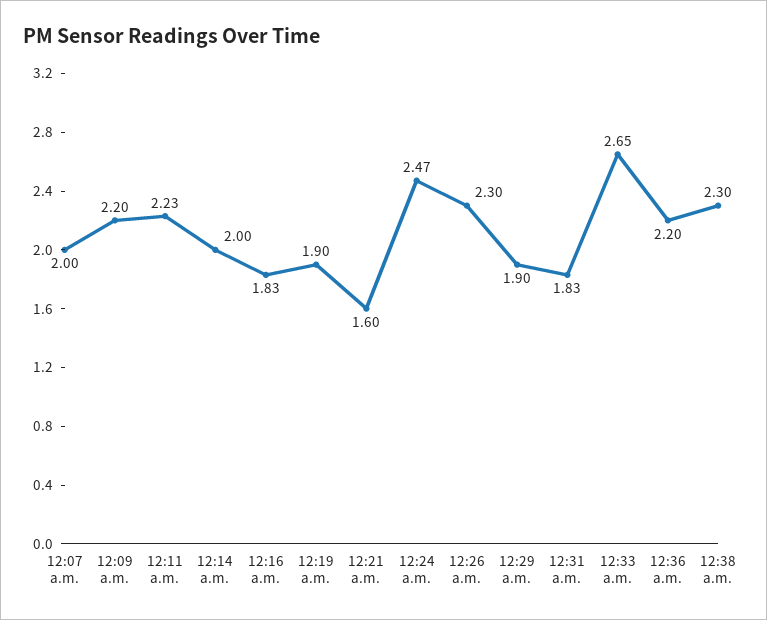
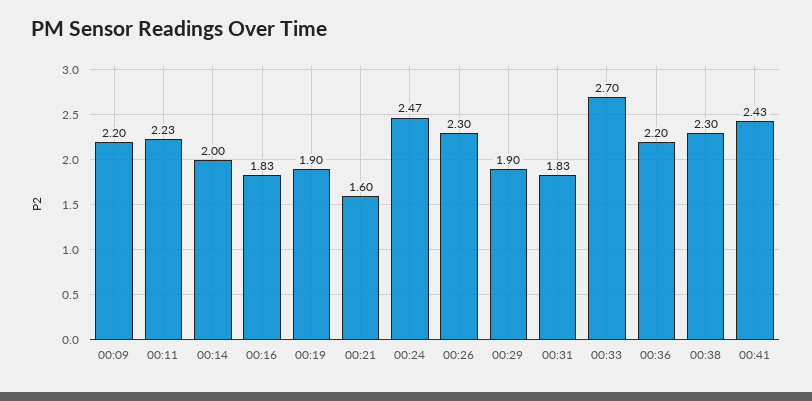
12:07 a.m.: 2 -> none
12:33 a.m.: 2.65 -> 2.7
00:41: none -> 2.43

